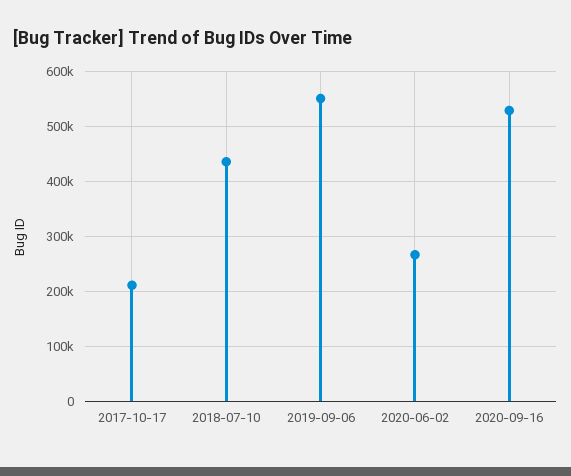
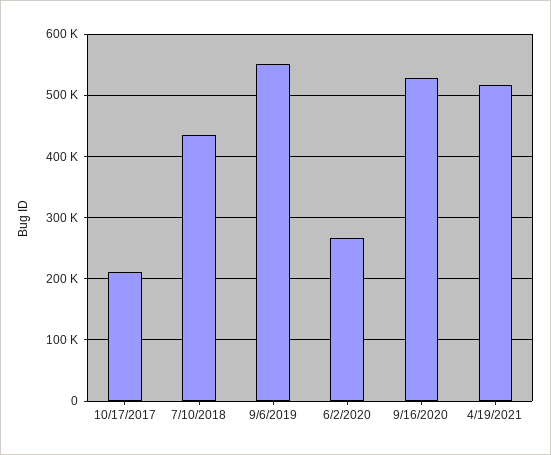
4/19/2021: none -> 520000

